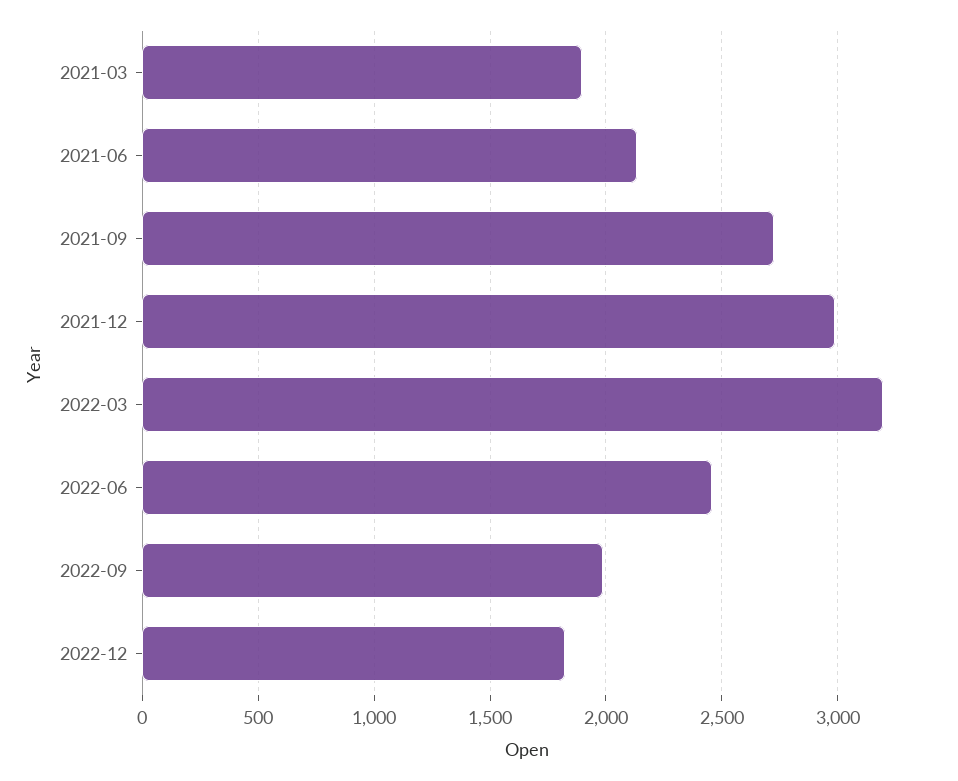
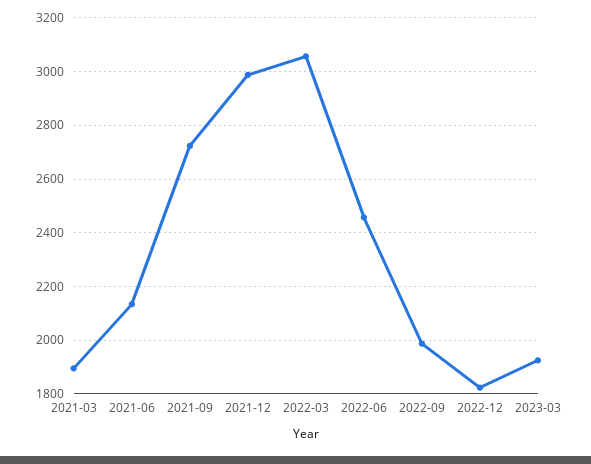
2022-03: 3200 -> 3050
2023-03: none -> 1925

